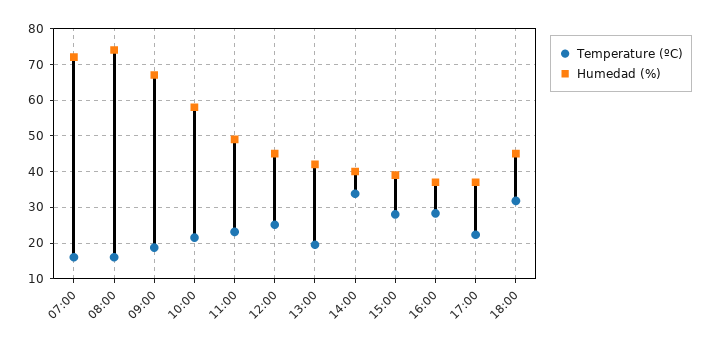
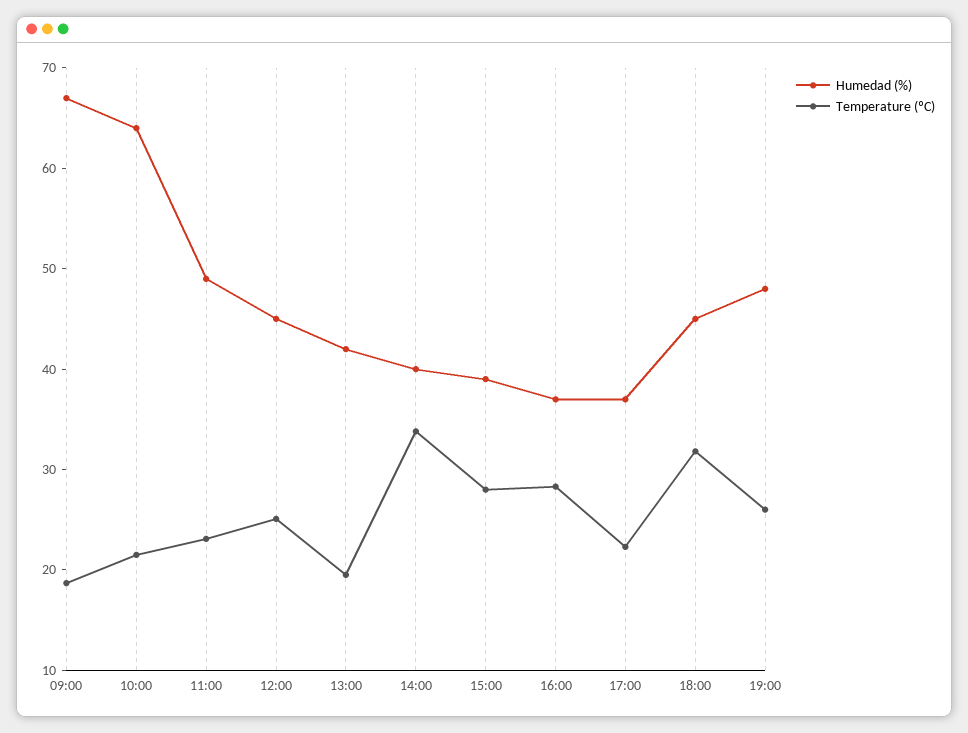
Temperature (ºC), 07:00: 16 -> none
Humedad (%), 07:00: 72 -> none
Temperature (ºC), 08:00: 16 -> none
Humedad (%), 08:00: 74 -> none
Humedad (%), 10:00: 58 -> 64
Humedad (%), 19:00: none -> 48
Temperature (ºC), 19:00: none -> 26

